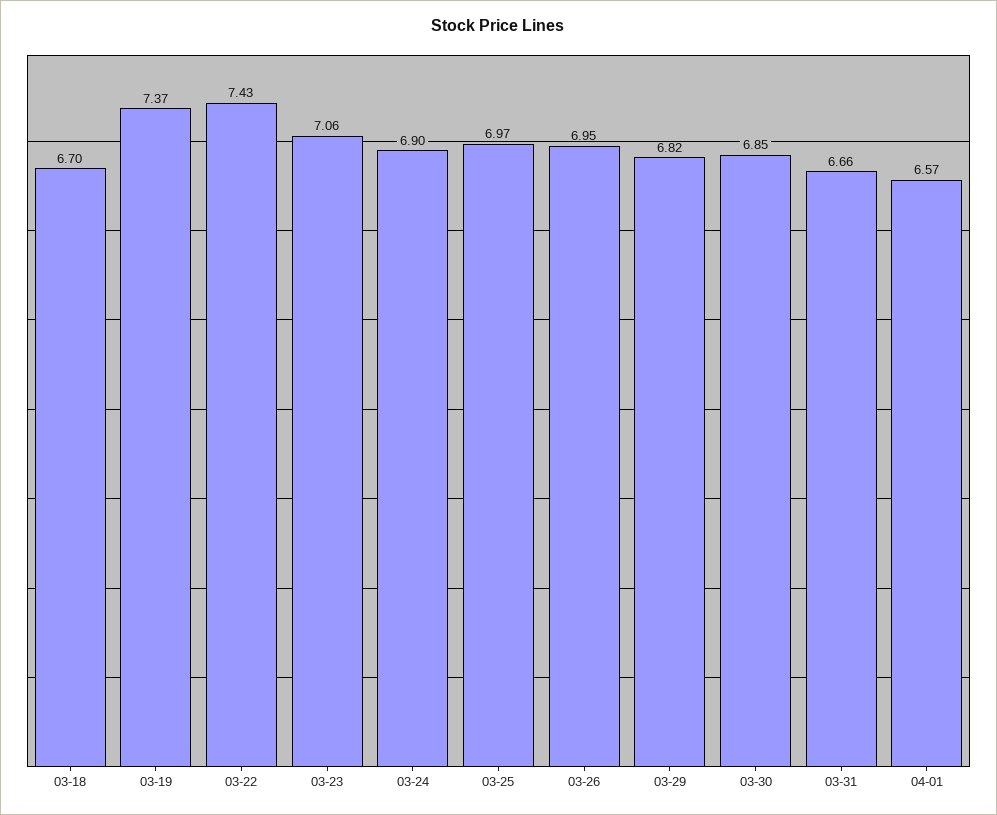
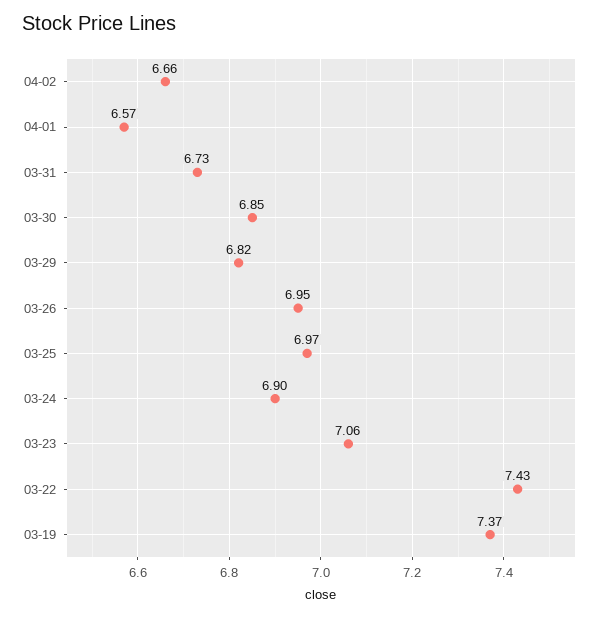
03-18: 6.7 -> none
03-31: 6.66 -> 6.73
04-02: none -> 6.66

